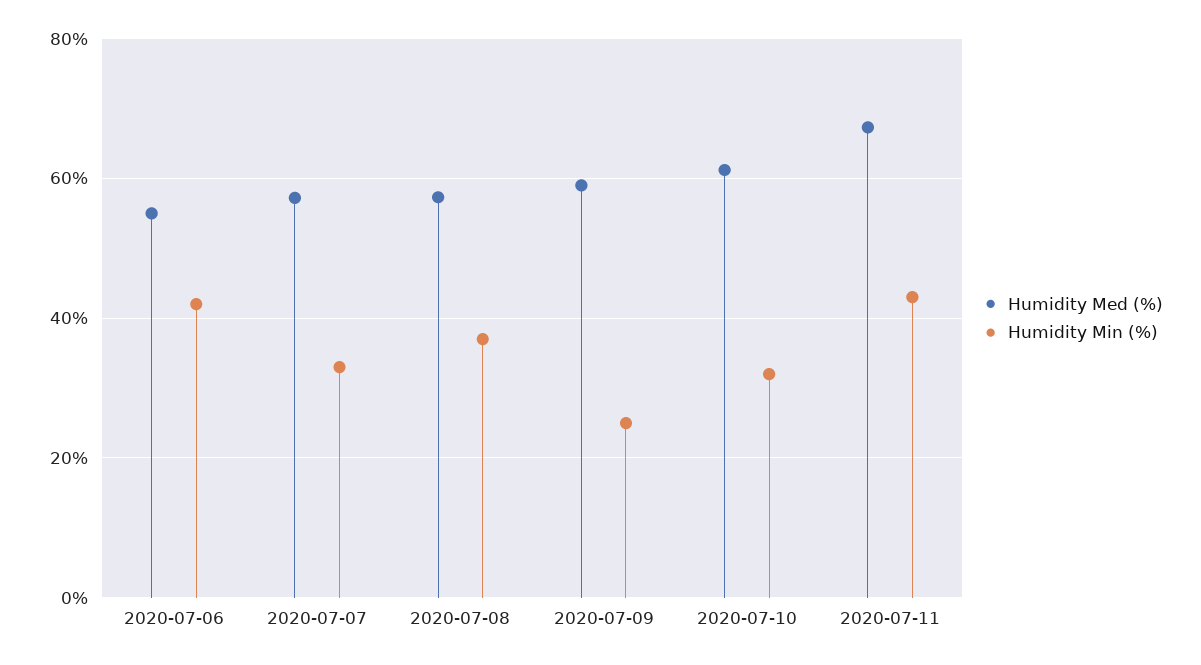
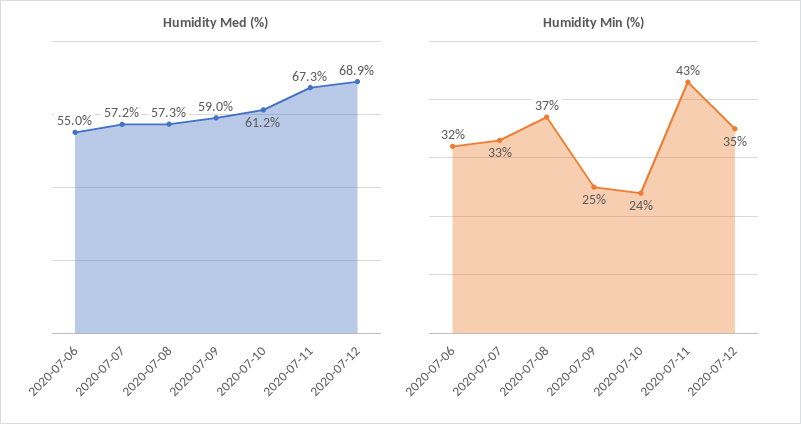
Humidity Min (%), 2020-07-06: 42 -> 32
Humidity Min (%), 2020-07-10: 32 -> 24
Humidity Med (%), 2020-07-12: none -> 68.9
Humidity Min (%), 2020-07-12: none -> 35

